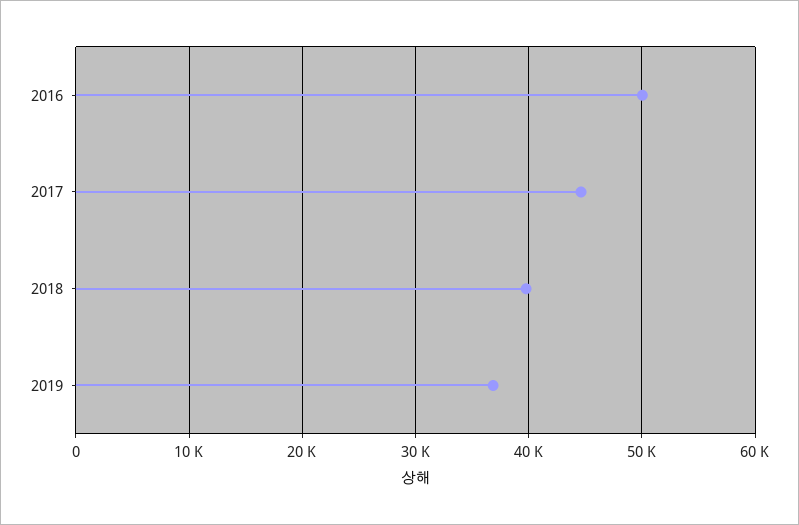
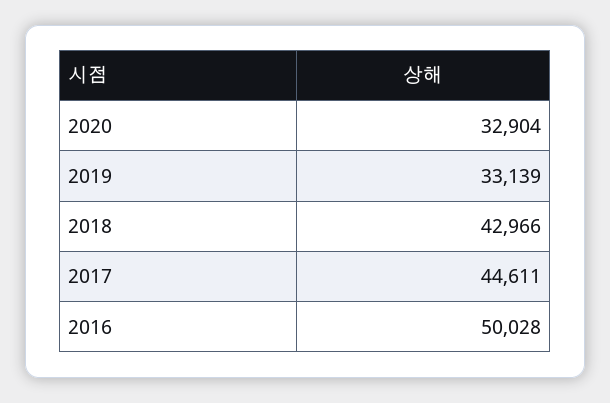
2018: 40000 -> 42966
2019: 37000 -> 33139
2020: none -> 32904

